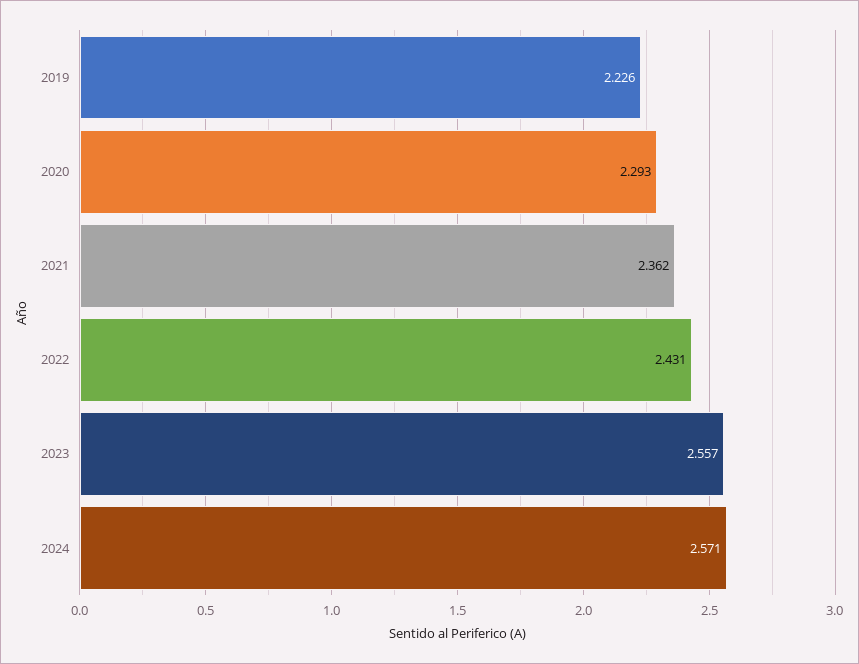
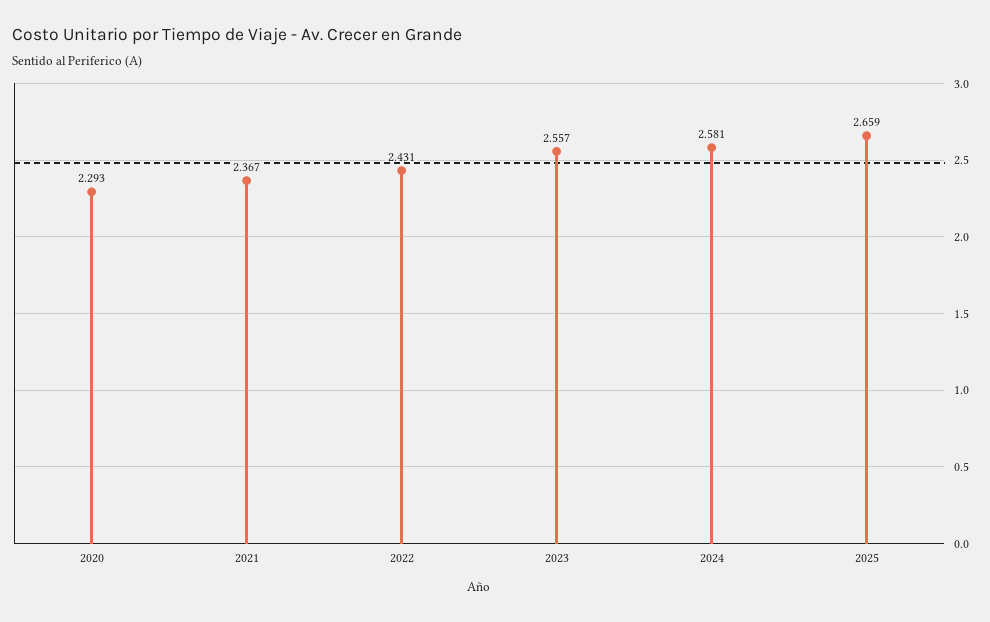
2019: 2.226 -> none
2021: 2.362 -> 2.367
2024: 2.571 -> 2.581
2025: none -> 2.659

